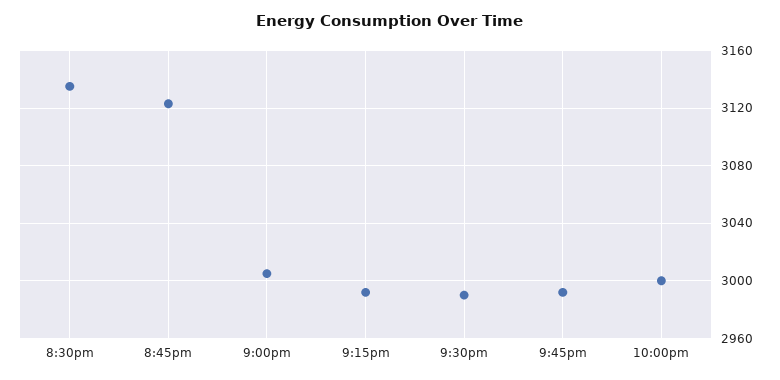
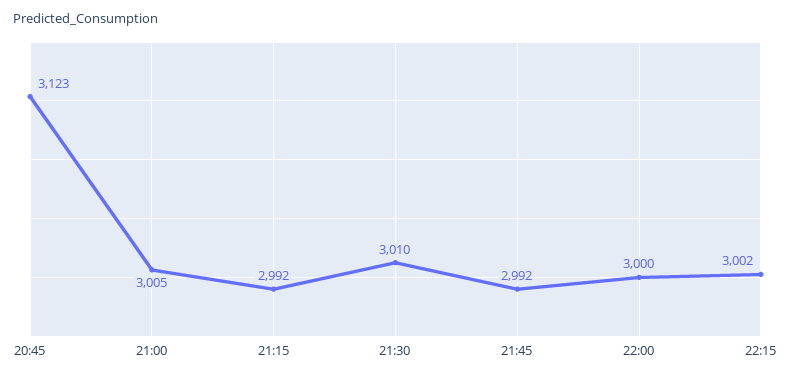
8:30pm: 3135 -> none
9:30pm: 2990 -> 3010
22:15: none -> 3002

